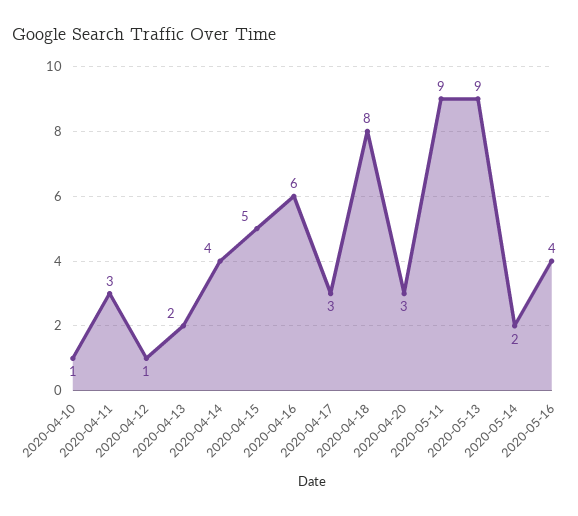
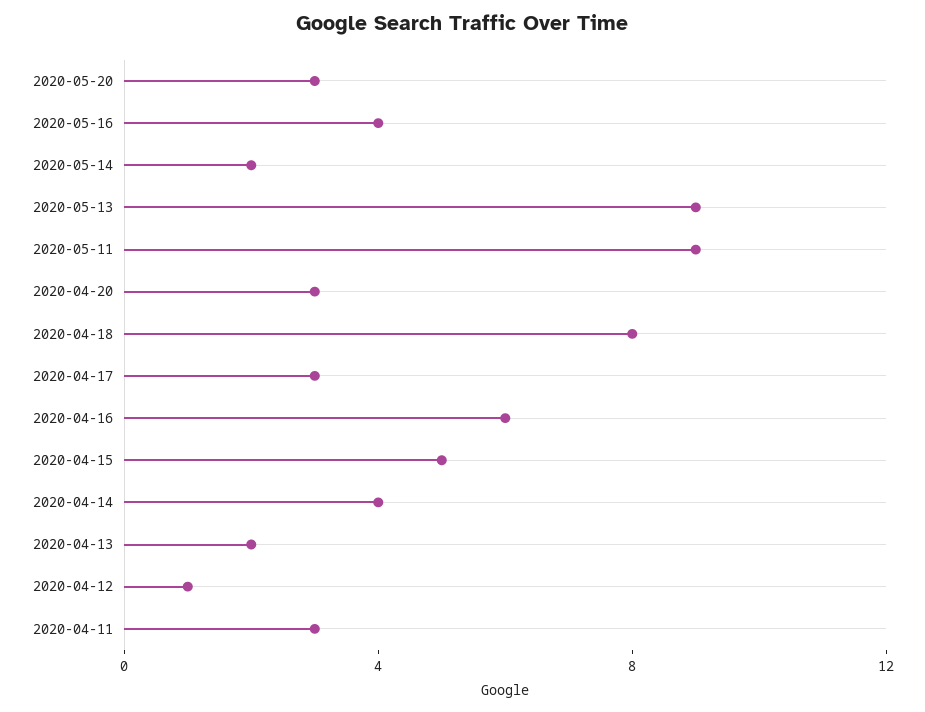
2020-04-10: 1 -> none
2020-05-20: none -> 3

